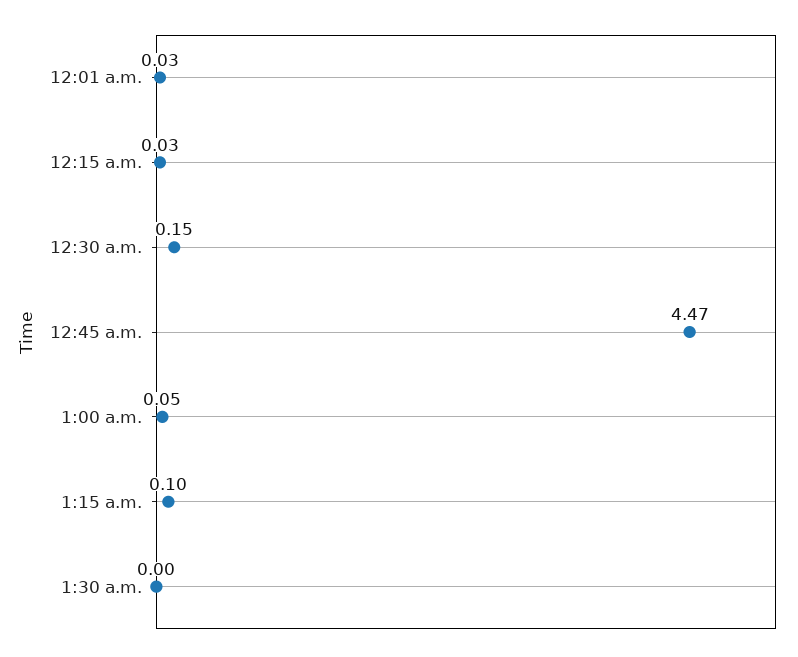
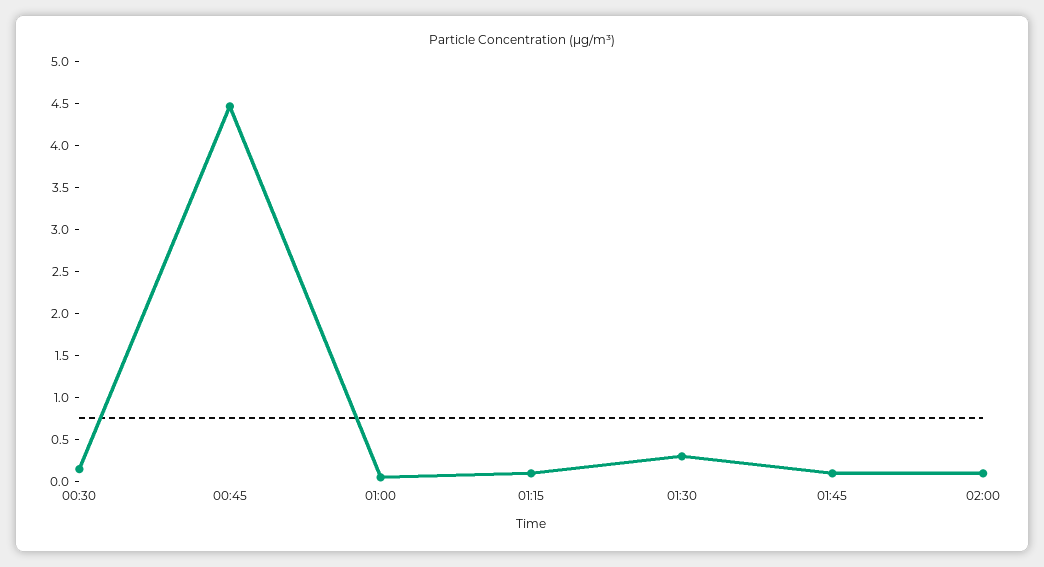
12:01 a.m.: 0.03 -> none
12:15 a.m.: 0.03 -> none
1:30 a.m.: 0 -> 0.3
01:45: none -> 0.1
02:00: none -> 0.1

